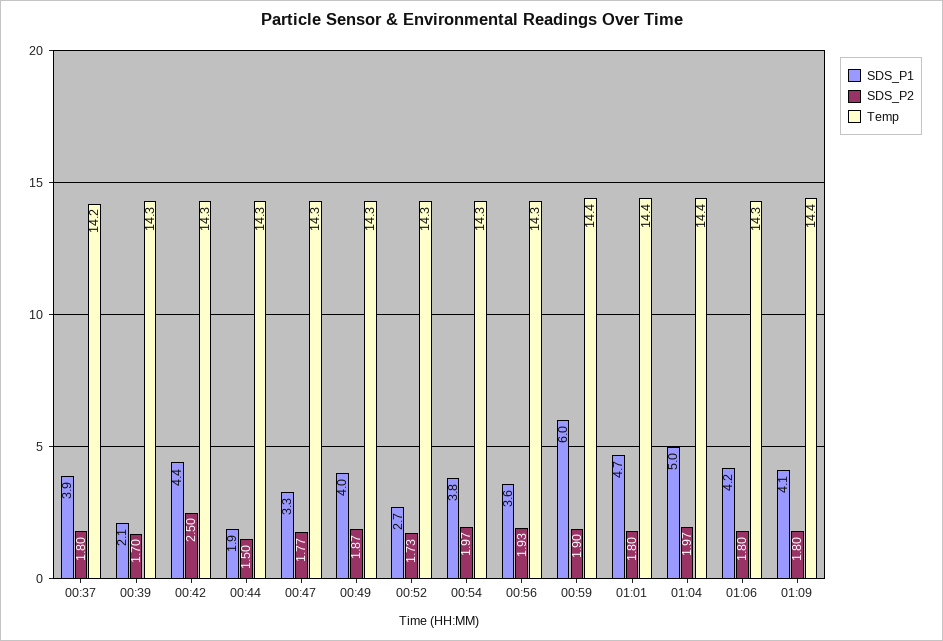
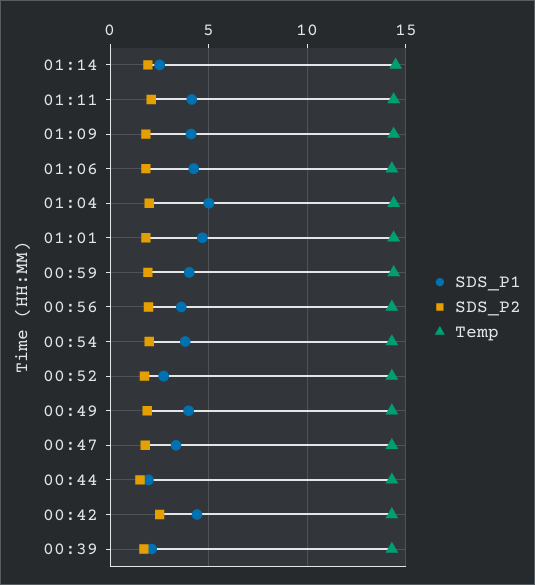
SDS_P1, 00:37: 3.9 -> none
SDS_P2, 00:37: 1.8 -> none
Temp, 00:37: 14.2 -> none
SDS_P1, 00:59: 6 -> 4
SDS_P1, 01:14: none -> 2.5
SDS_P2, 01:14: none -> 2
Temp, 01:14: none -> 14.5
SDS_P1, 01:11: none -> 4
SDS_P2, 01:11: none -> 2
Temp, 01:11: none -> 14.5

